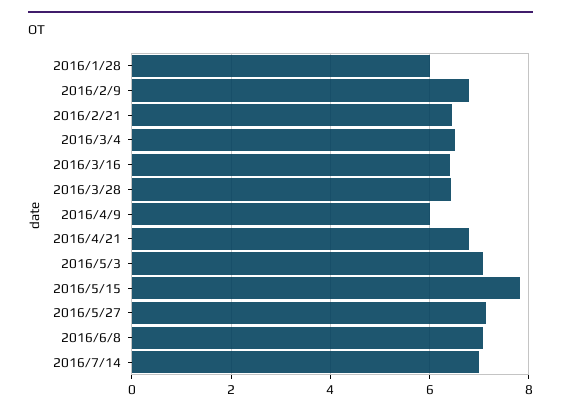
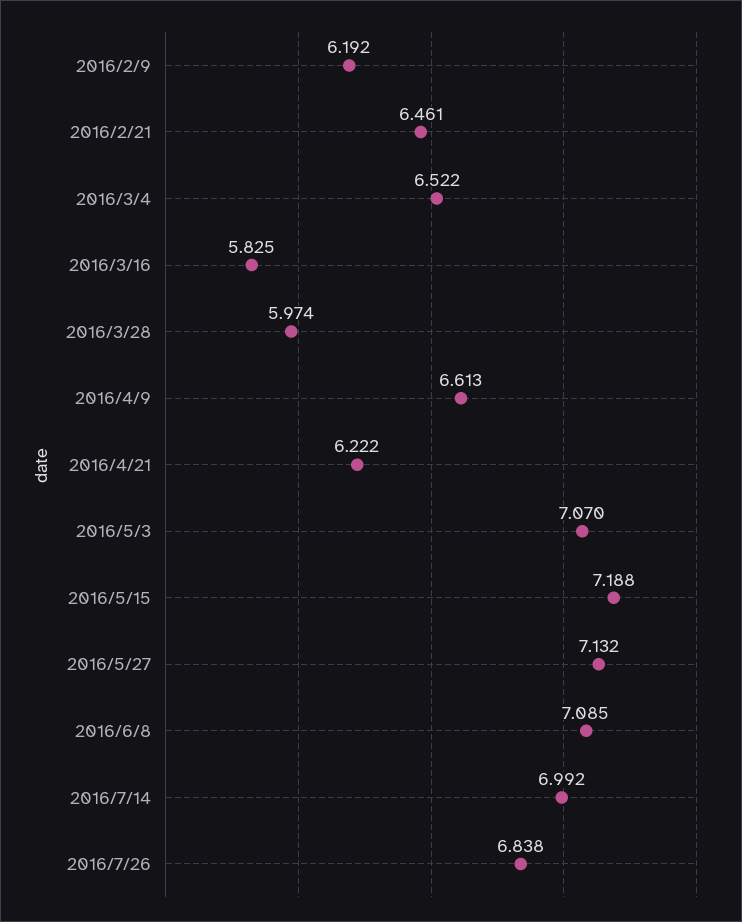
2016/1/28: 6 -> none
2016/2/9: 6.8 -> 6.192
2016/3/16: 6.4 -> 5.825
2016/3/28: 6.4 -> 5.974
2016/4/9: 6 -> 6.613
2016/4/21: 6.8 -> 6.222
2016/5/15: 7.8 -> 7.188
2016/7/26: none -> 6.838

